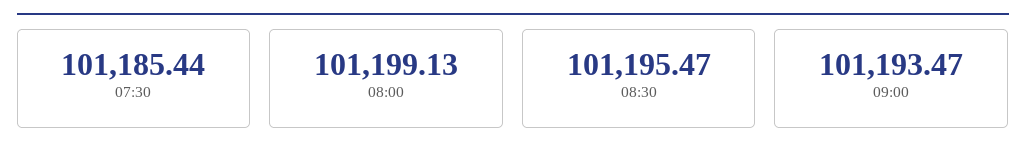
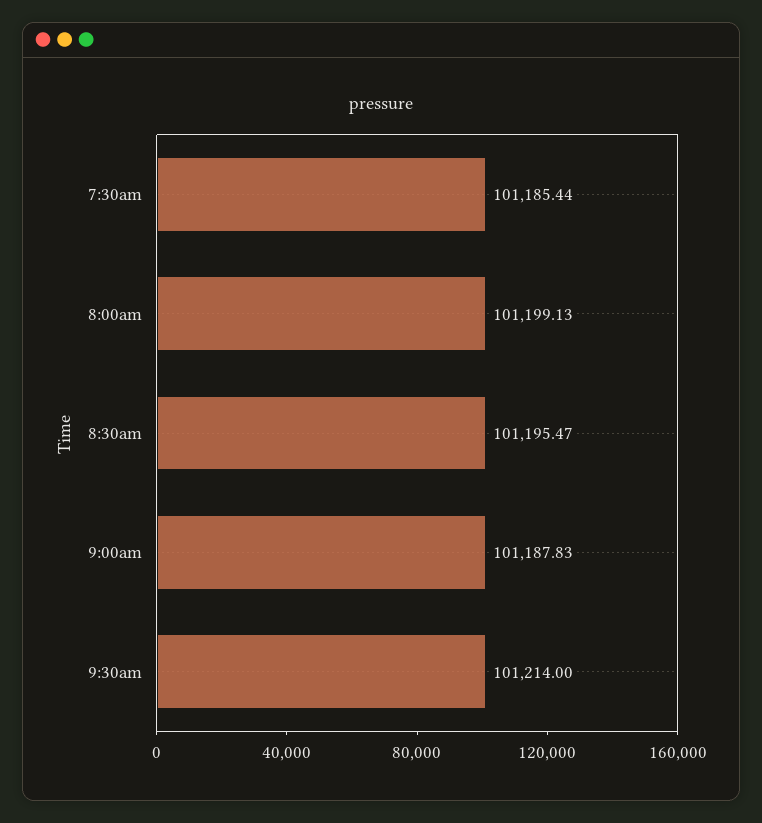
09:00: 101193.47 -> 101187.83
9:30am: none -> 101214

